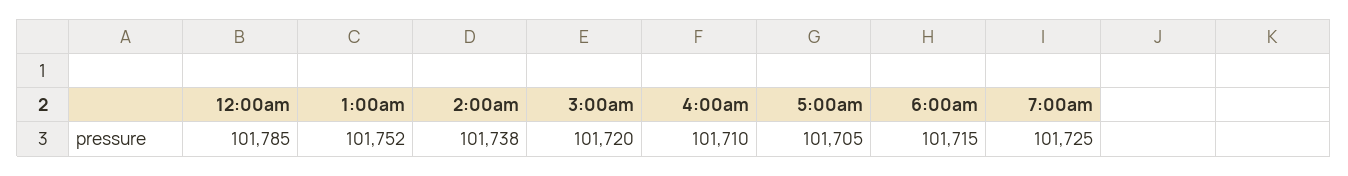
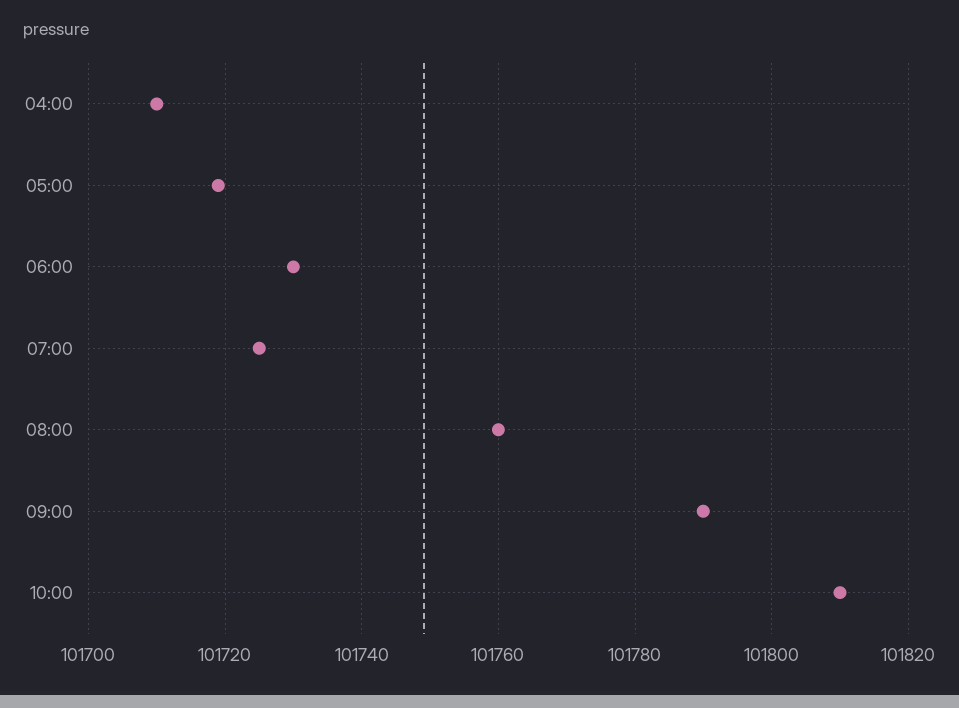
12:00am: 101785 -> none
1:00am: 101752 -> none
2:00am: 101738 -> none
3:00am: 101720 -> none
5:00am: 101705 -> 101720
6:00am: 101715 -> 101730
08:00: none -> 101760
09:00: none -> 101790
10:00: none -> 101810

